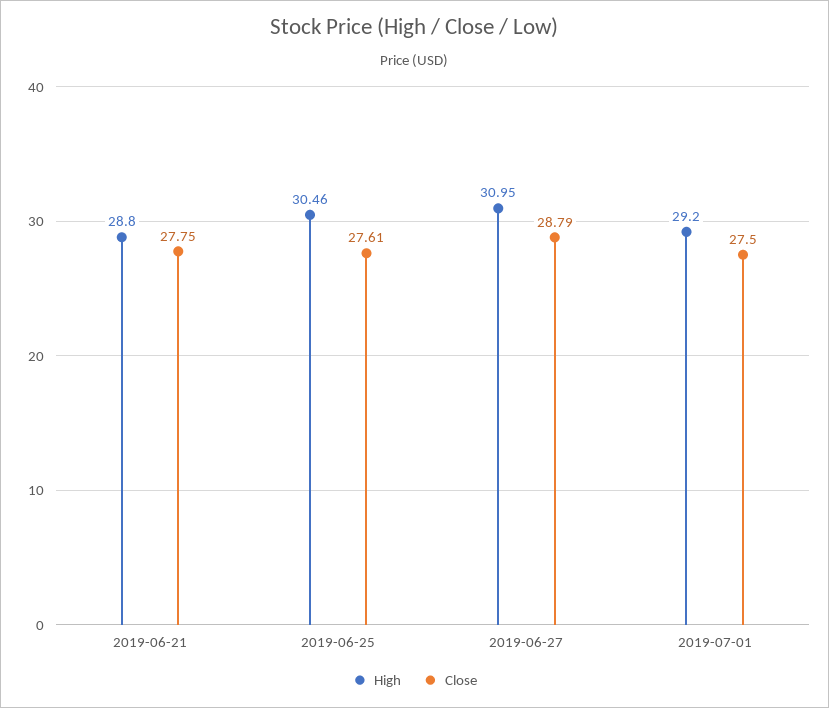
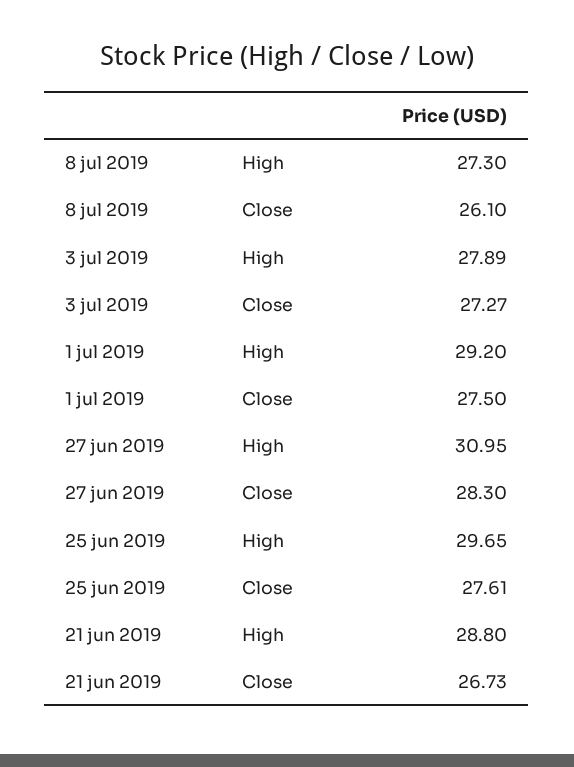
Close, 2019-06-21: 27.75 -> 26.73
High, 2019-06-25: 30.46 -> 29.65
Close, 2019-06-27: 28.79 -> 28.3
High, 8 jul 2019: none -> 27.3
Close, 8 jul 2019: none -> 26.1
High, 3 jul 2019: none -> 27.89
Close, 3 jul 2019: none -> 27.27

